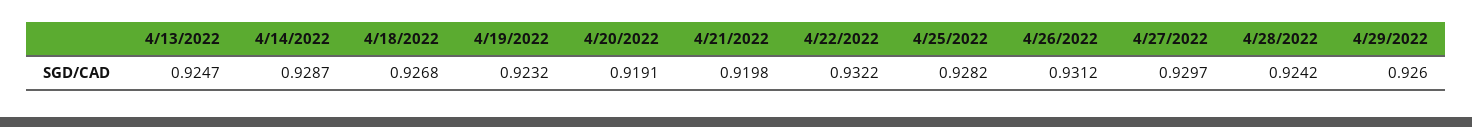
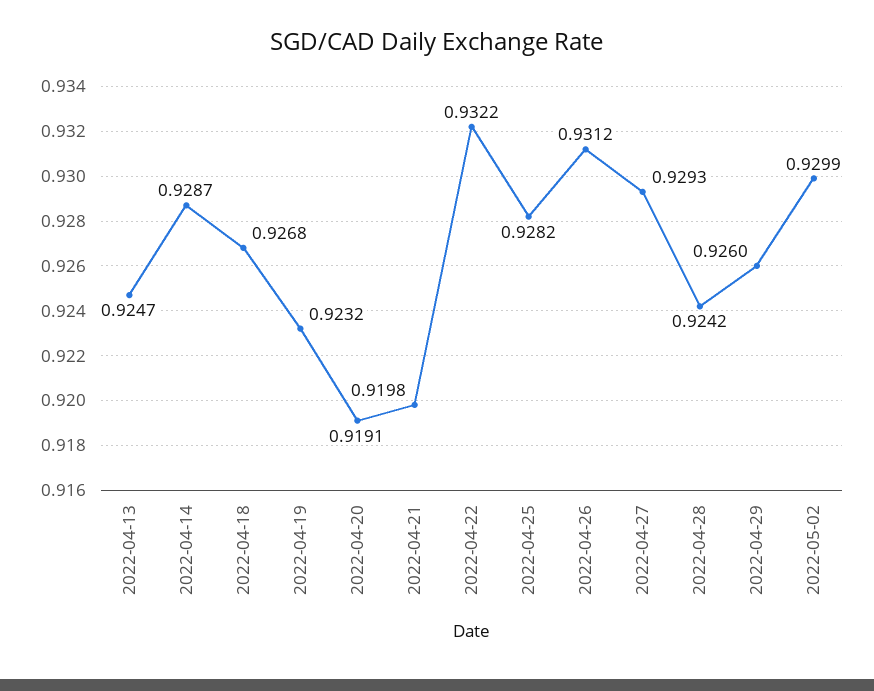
4/27/2022: 0.9297 -> 0.9293
2022-05-02: none -> 0.9299

